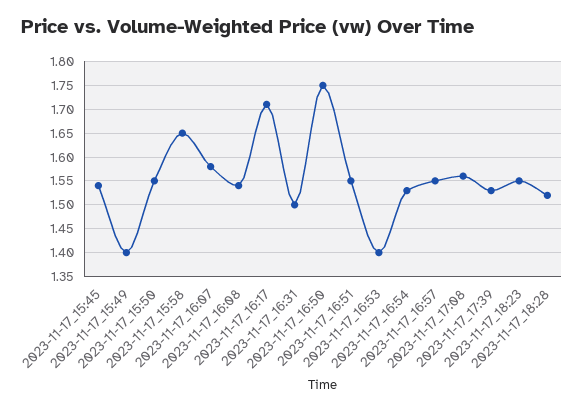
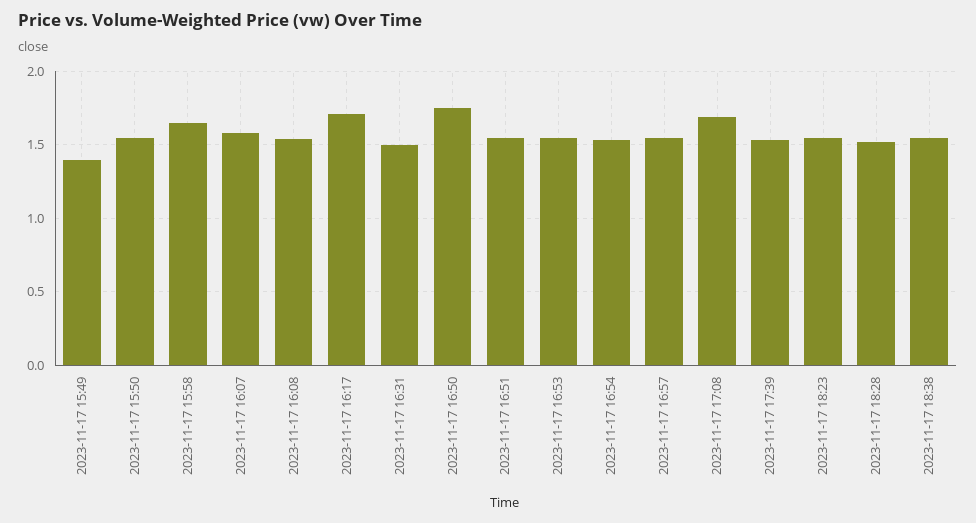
2023-11-17_15:45: 1.55 -> none
2023-11-17_16:53: 1.4 -> 1.55
2023-11-17_17:08: 1.55 -> 1.7
2023-11-17 18:38: none -> 1.55

